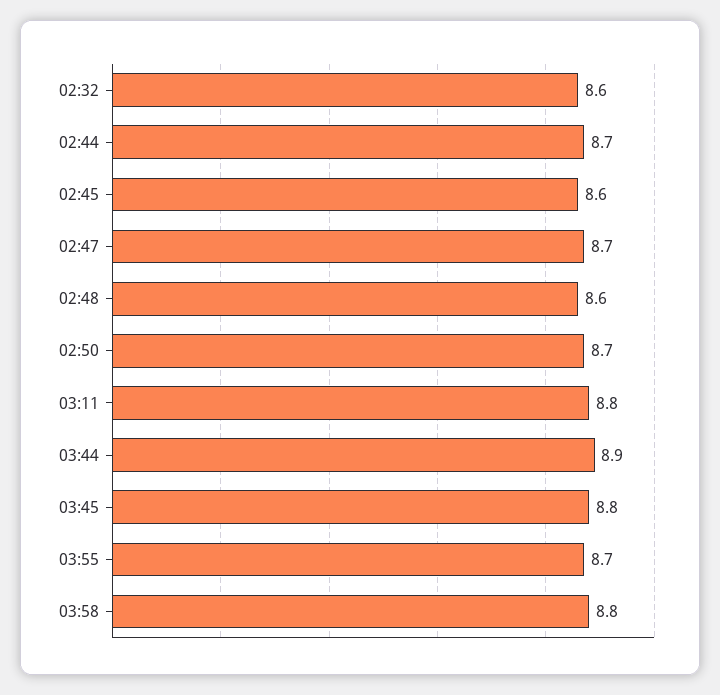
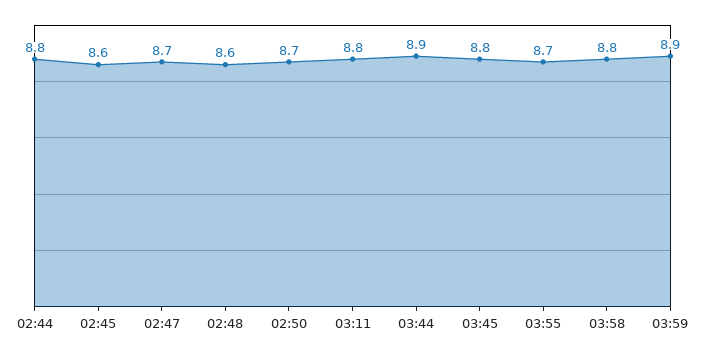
02:32: 8.6 -> none
02:44: 8.7 -> 8.8
03:59: none -> 8.9

